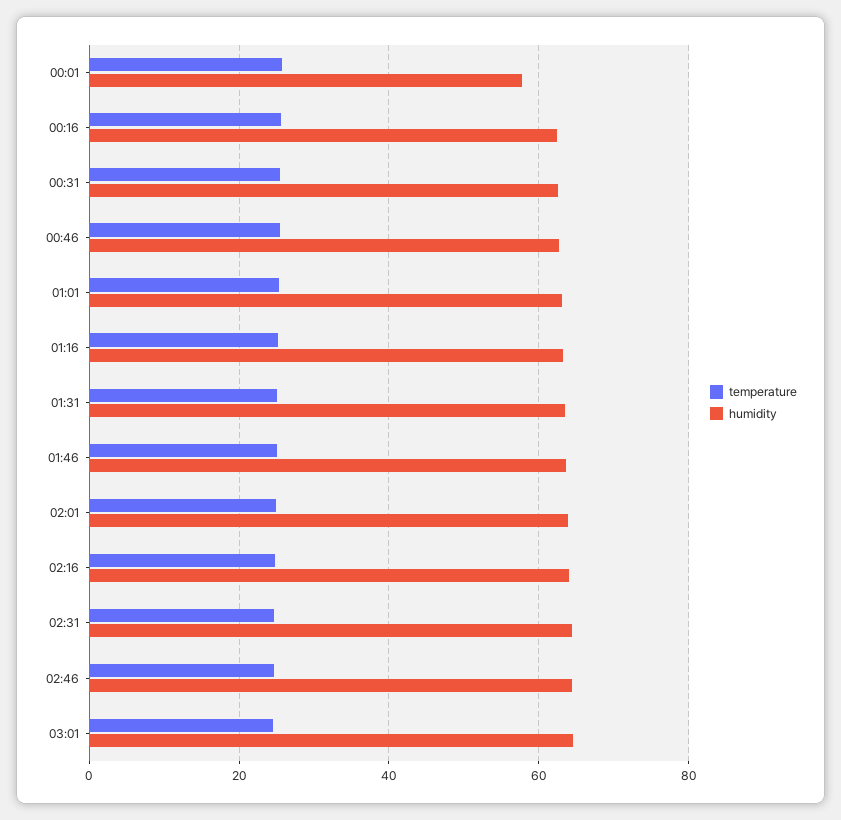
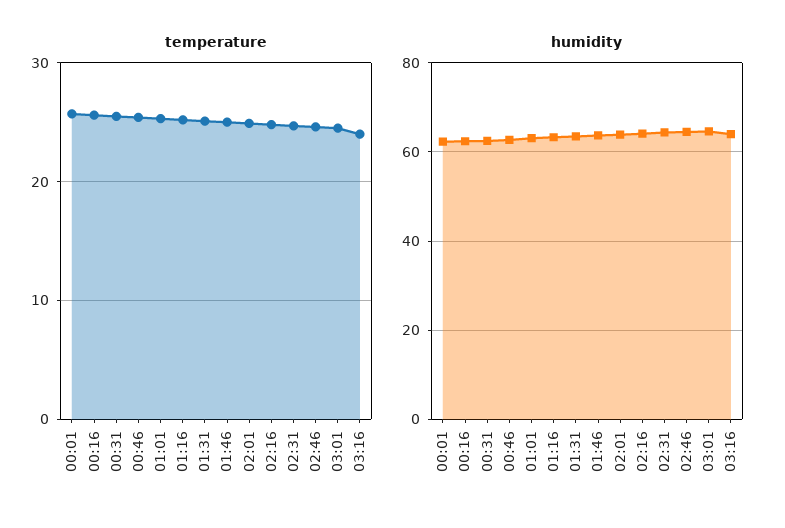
humidity, 00:01: 58 -> 62
temperature, 03:16: none -> 24
humidity, 03:16: none -> 64

